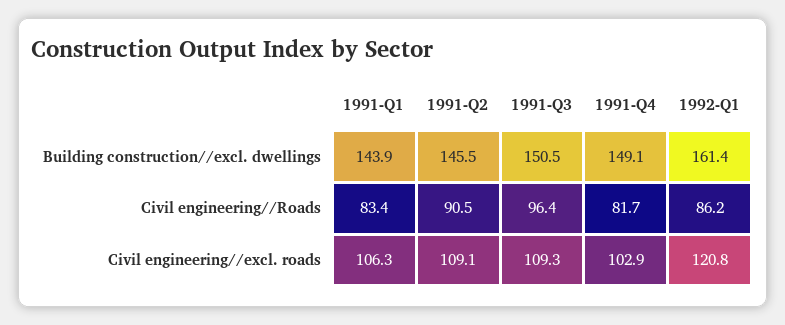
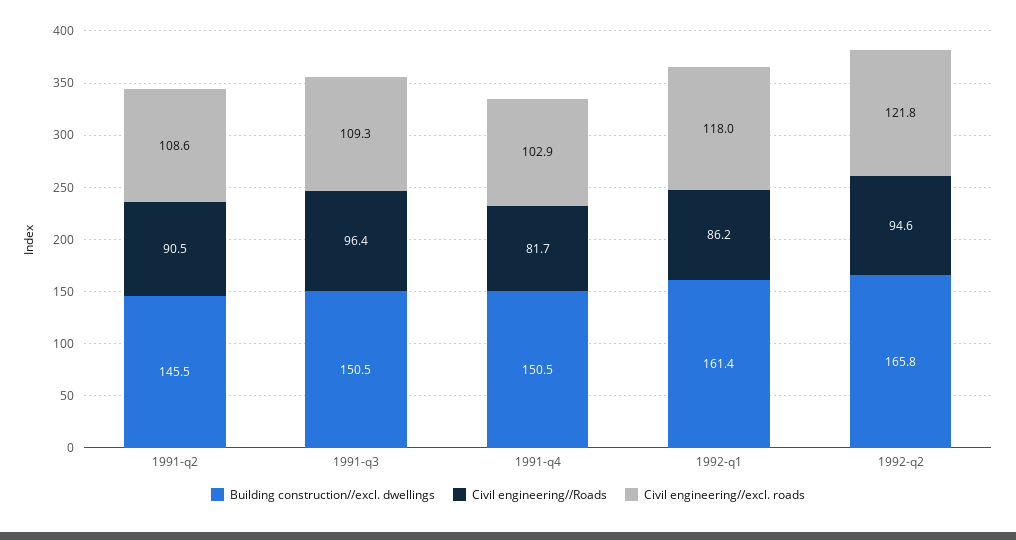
Building construction//excl. dwellings, 1991-Q1: 143.9 -> none
Building construction//excl. dwellings, 1991-Q4: 149.1 -> 150.5
Civil engineering//Roads, 1991-Q1: 83.4 -> none
Civil engineering//excl. roads, 1991-Q1: 106.3 -> none
Civil engineering//excl. roads, 1991-Q2: 109.1 -> 108.6
Civil engineering//excl. roads, 1992-Q1: 120.8 -> 118
Building construction//excl. dwellings, 1992-q2: none -> 165.8
Civil engineering//Roads, 1992-q2: none -> 94.6
Civil engineering//excl. roads, 1992-q2: none -> 121.8

